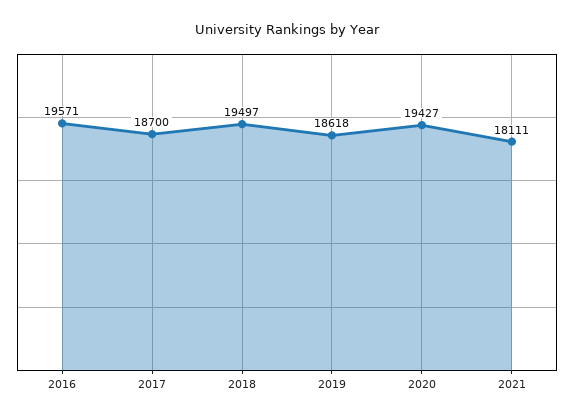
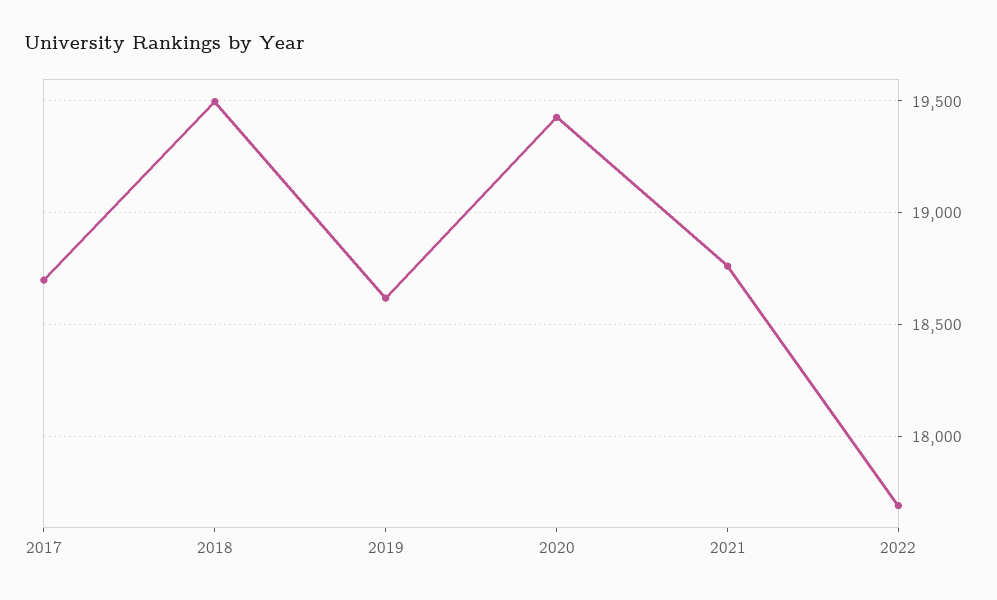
2016: 19571 -> none
2021: 18111 -> 18750
2022: none -> 17700

